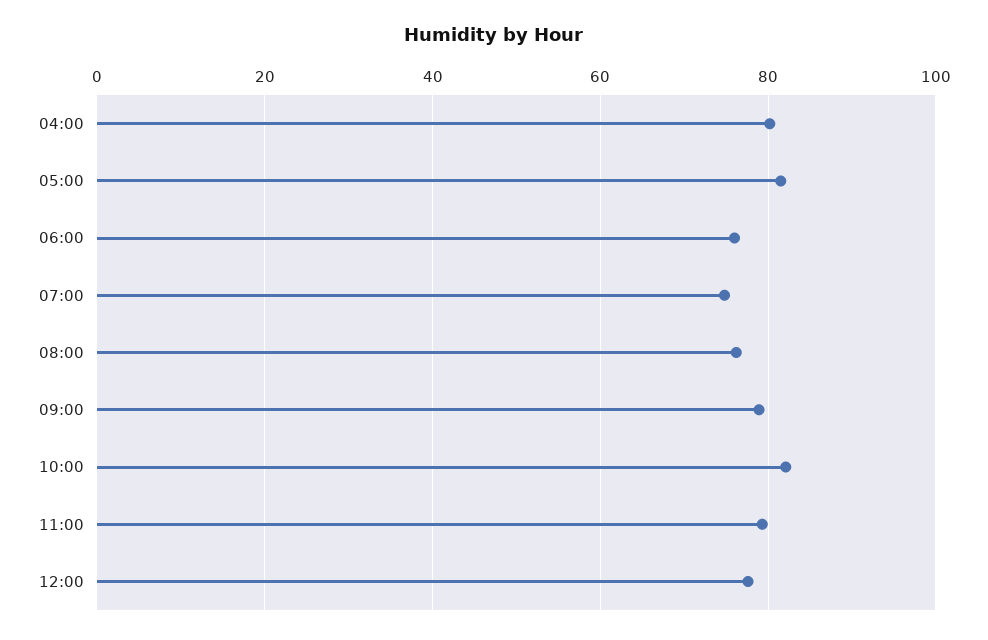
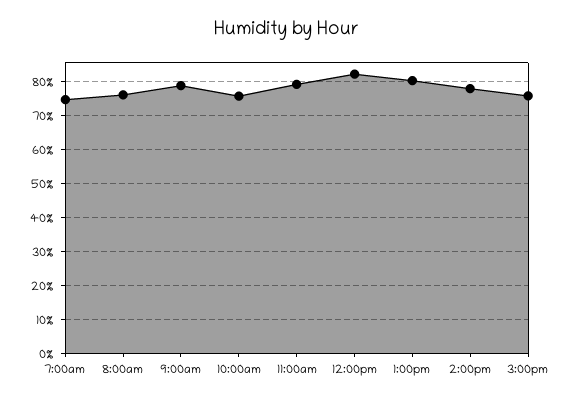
04:00: 80 -> none
05:00: 82 -> none
06:00: 76 -> none
10:00: 82 -> 76
12:00: 78 -> 82
1:00pm: none -> 80
2:00pm: none -> 78
3:00pm: none -> 76

